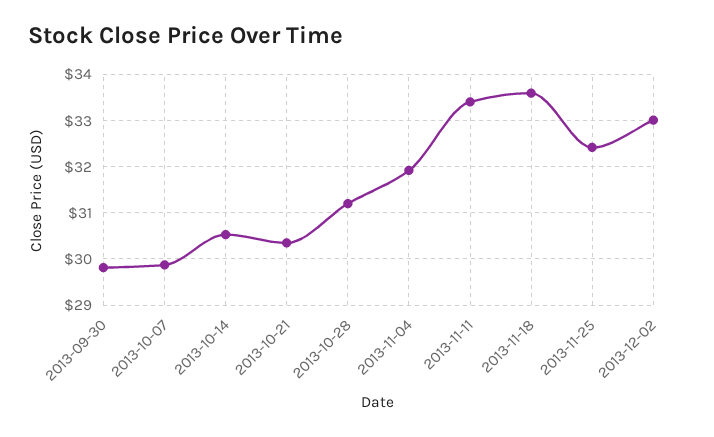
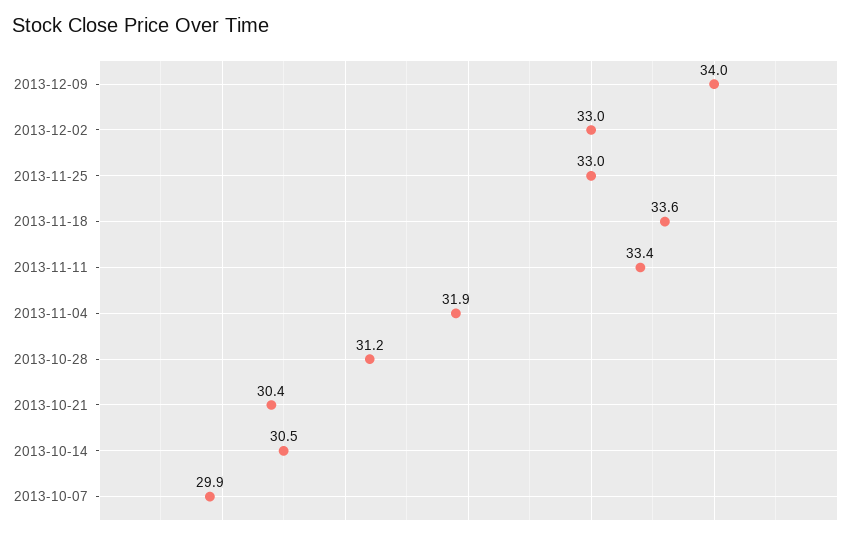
2013-09-30: 29.8 -> none
2013-11-25: 32.4 -> 33
2013-12-09: none -> 34

